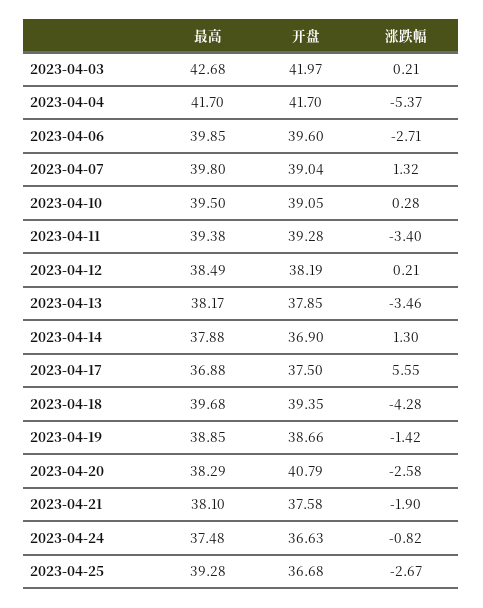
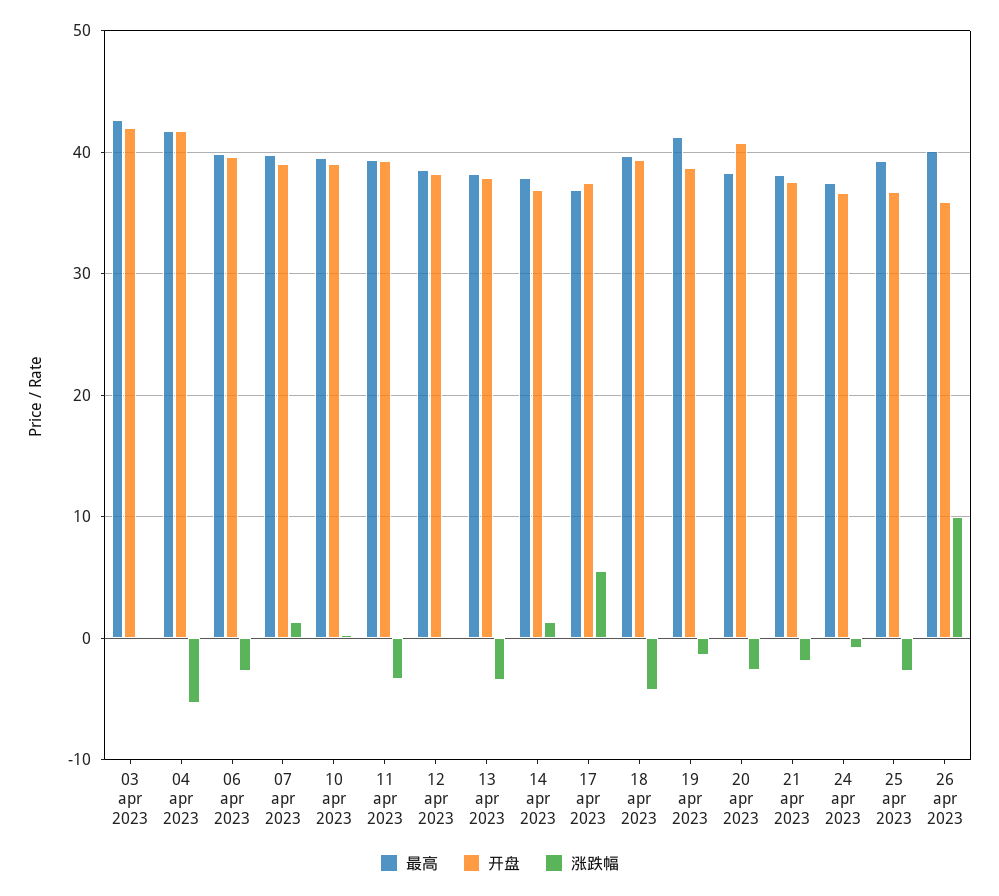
最高, 2023-04-19: 38.85 -> 41
最高, 26 apr 2023: none -> 40
开盘, 26 apr 2023: none -> 36
涨跌幅, 26 apr 2023: none -> 10

